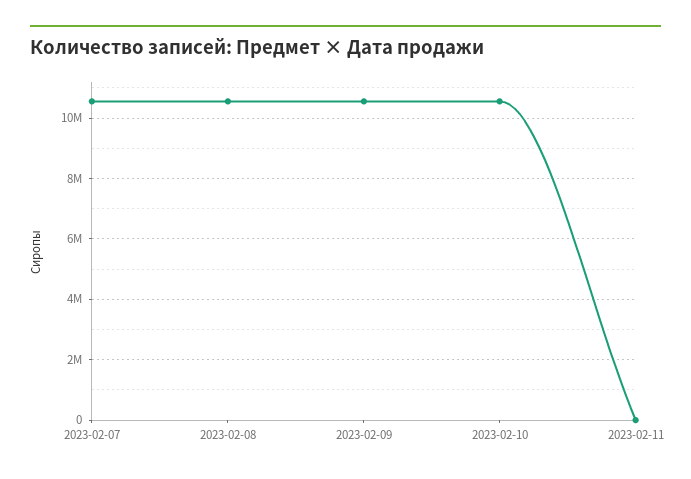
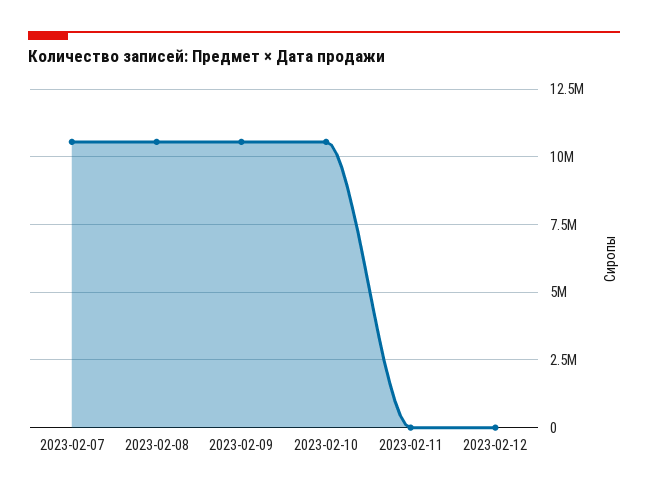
2023-02-12: none -> 0

